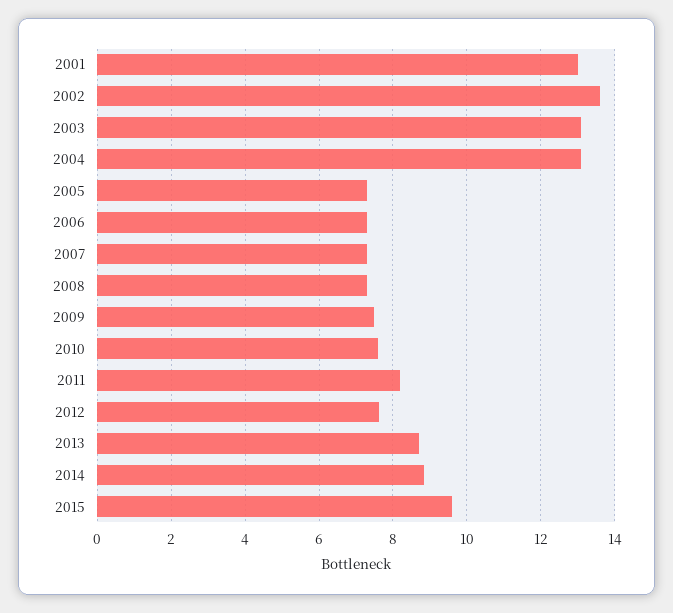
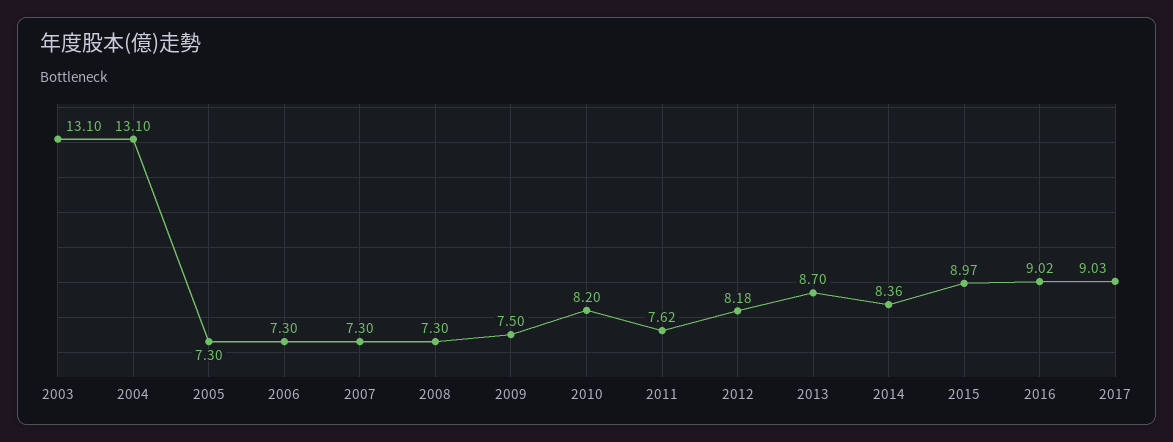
2001: 13 -> none
2002: 13.6 -> none
2010: 7.6 -> 8.2
2011: 8.2 -> 7.62
2012: 7.6 -> 8.18
2014: 8.8 -> 8.36
2015: 9.6 -> 8.97
2016: none -> 9.02
2017: none -> 9.03

